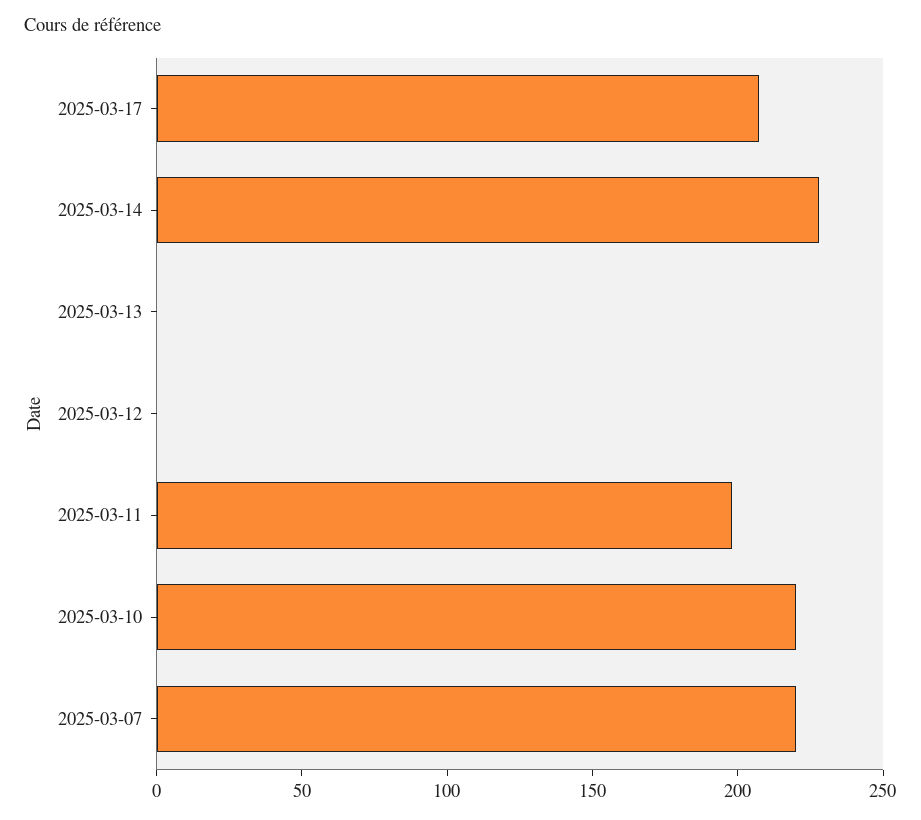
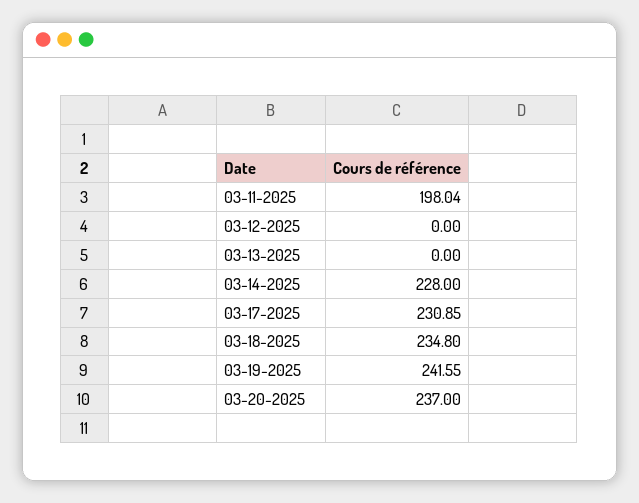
2025-03-17: 210 -> 230.85
2025-03-10: 220 -> none
2025-03-07: 220 -> none
03-18-2025: none -> 234.8
03-19-2025: none -> 241.55
03-20-2025: none -> 237

